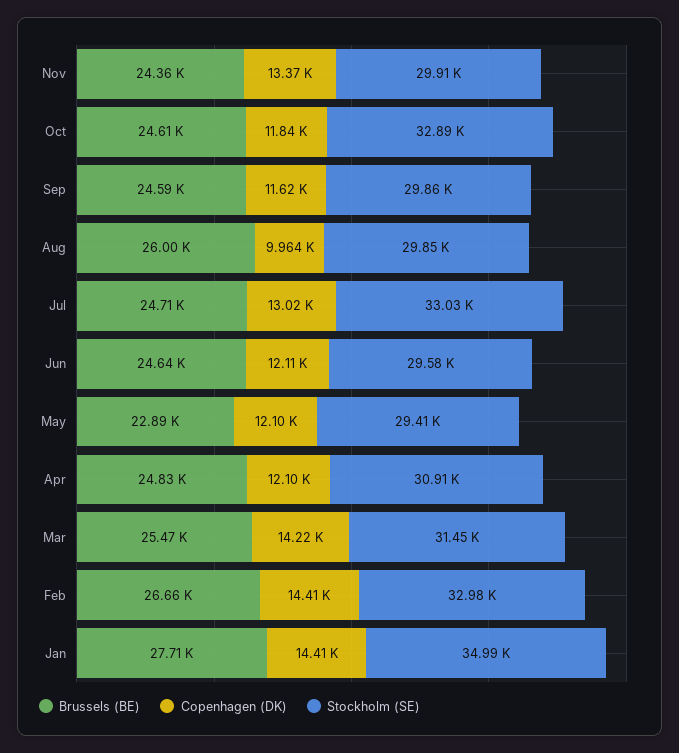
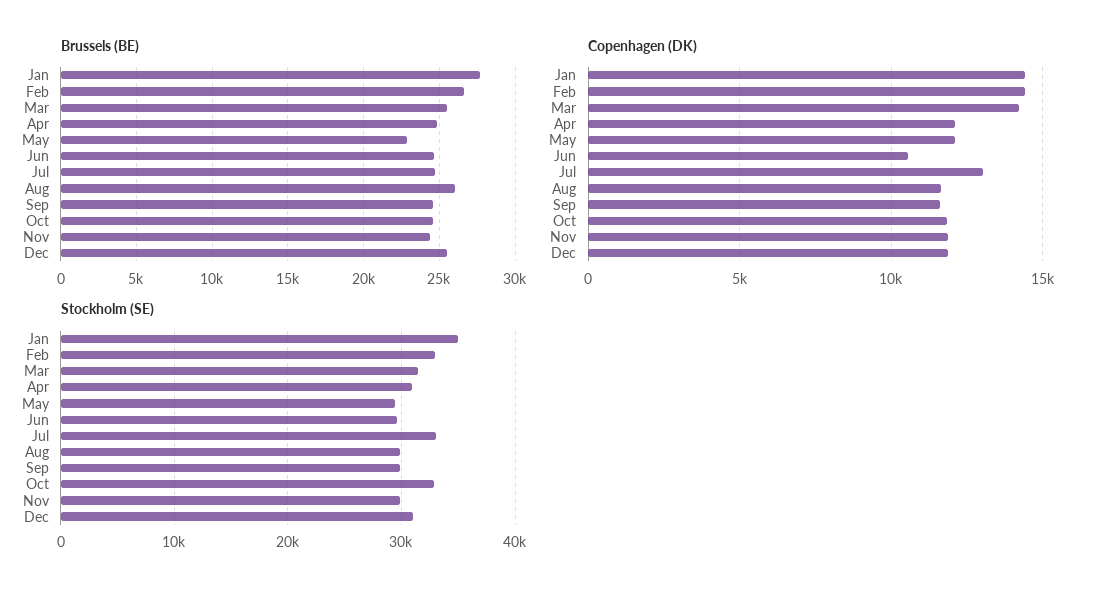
Copenhagen (DK), Nov: 13370 -> 12000
Copenhagen (DK), Aug: 9964 -> 11500
Copenhagen (DK), Jun: 12110 -> 10500
Brussels (BE), Dec: none -> 25500
Copenhagen (DK), Dec: none -> 12000
Stockholm (SE), Dec: none -> 31000

